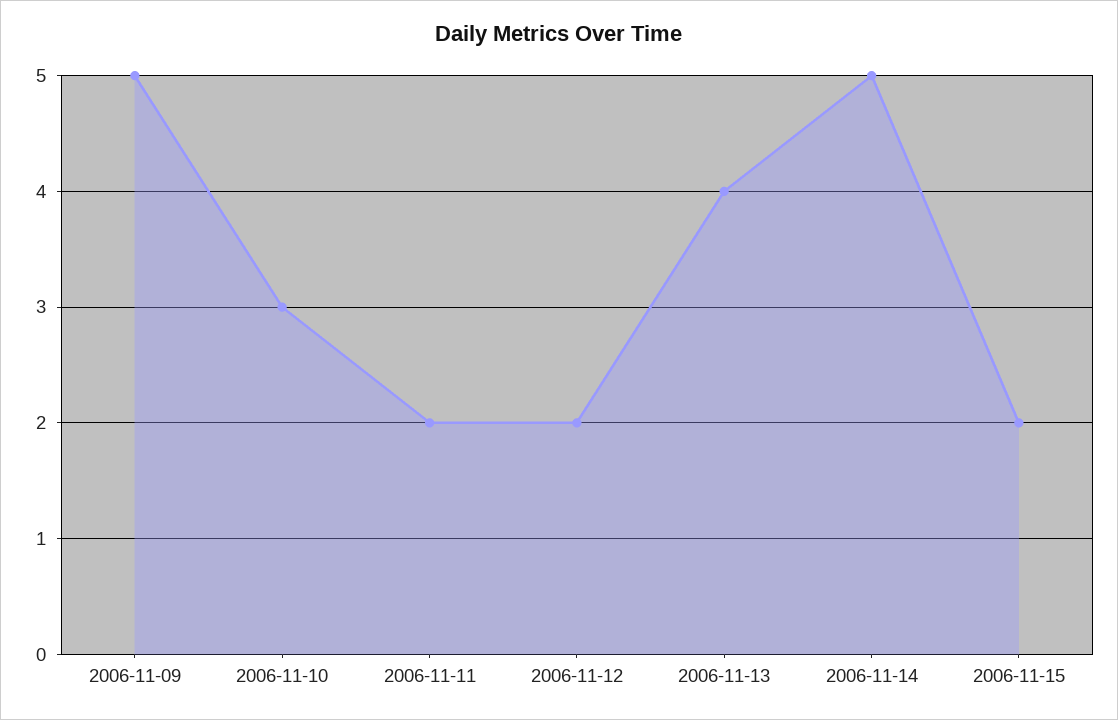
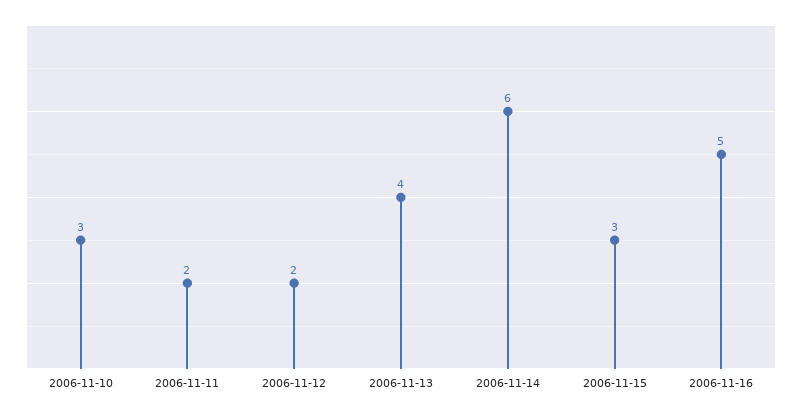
2006-11-09: 5 -> none
2006-11-14: 5 -> 6
2006-11-15: 2 -> 3
2006-11-16: none -> 5

